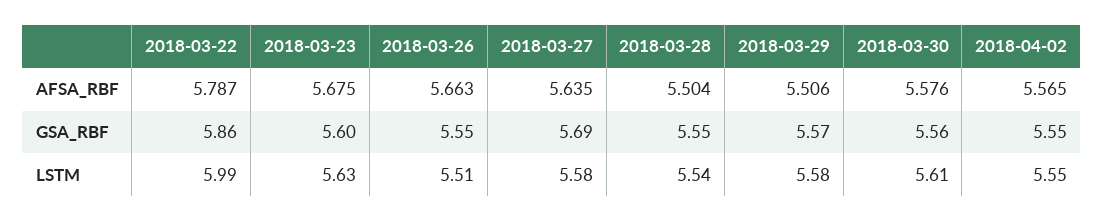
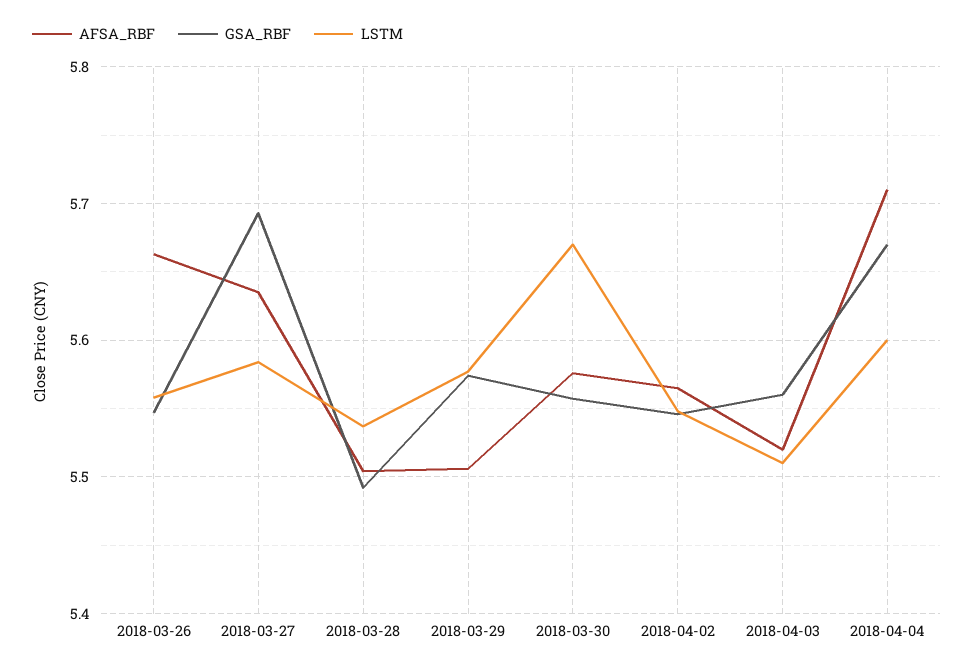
AFSA_RBF, 2018-03-22: 5.787 -> none
AFSA_RBF, 2018-03-23: 5.675 -> none
GSA_RBF, 2018-03-22: 5.86 -> none
GSA_RBF, 2018-03-23: 5.6 -> none
GSA_RBF, 2018-03-28: 5.55 -> 5.49
LSTM, 2018-03-22: 5.99 -> none
LSTM, 2018-03-23: 5.63 -> none
LSTM, 2018-03-26: 5.51 -> 5.56
LSTM, 2018-03-30: 5.61 -> 5.67
AFSA_RBF, 2018-04-03: none -> 5.52
GSA_RBF, 2018-04-03: none -> 5.56
LSTM, 2018-04-03: none -> 5.51
AFSA_RBF, 2018-04-04: none -> 5.71
GSA_RBF, 2018-04-04: none -> 5.67
LSTM, 2018-04-04: none -> 5.6

